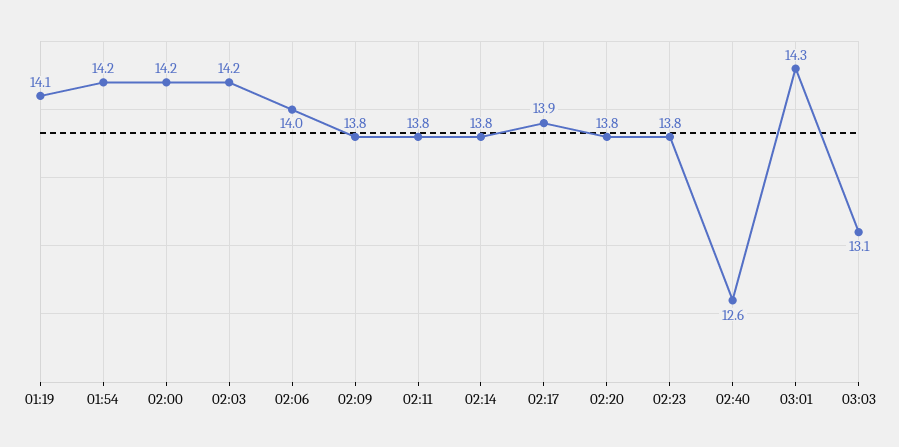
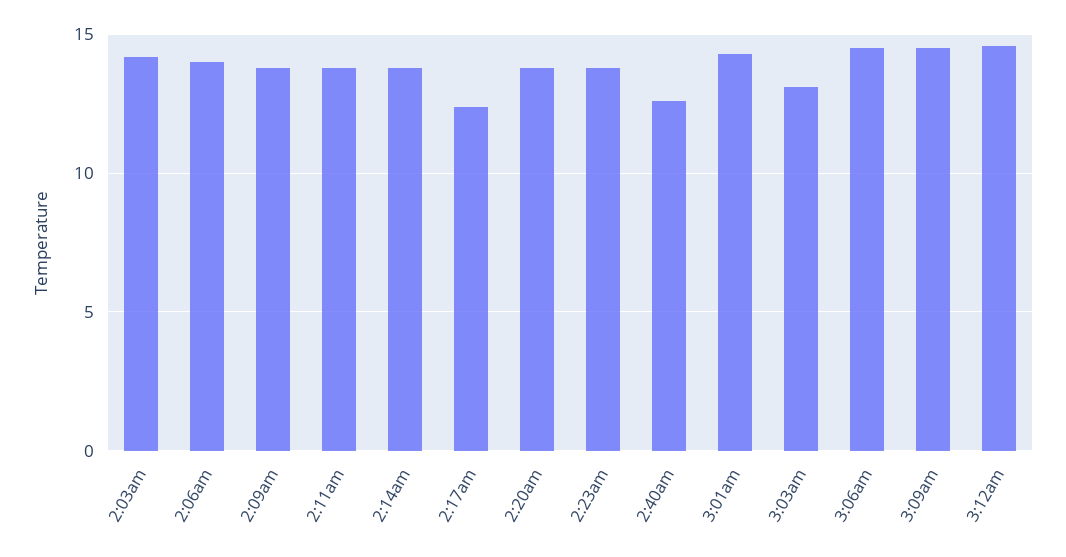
01:19: 14.1 -> none
01:54: 14.2 -> none
02:00: 14.2 -> none
02:17: 13.9 -> 12.5
3:06am: none -> 14.5
3:09am: none -> 14.5
3:12am: none -> 14.5

